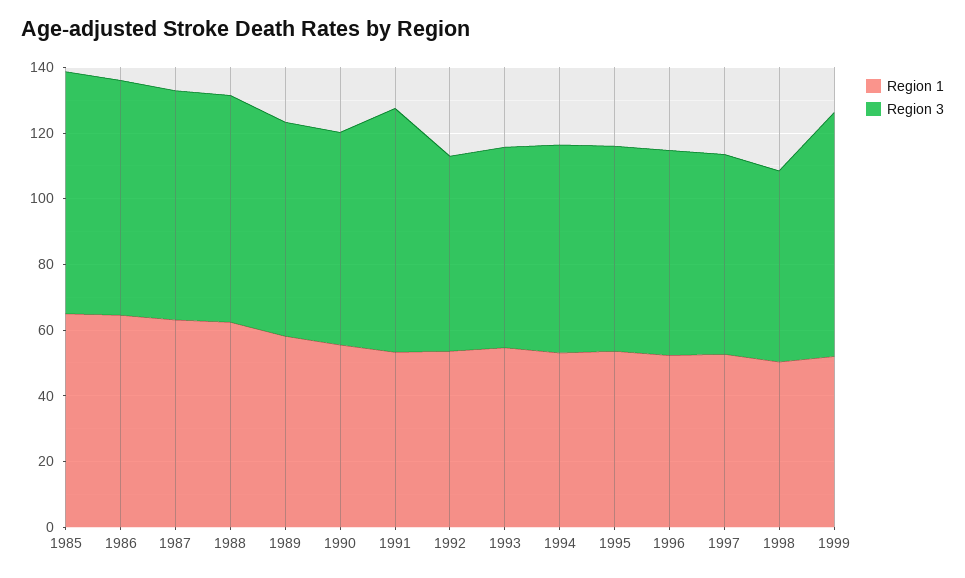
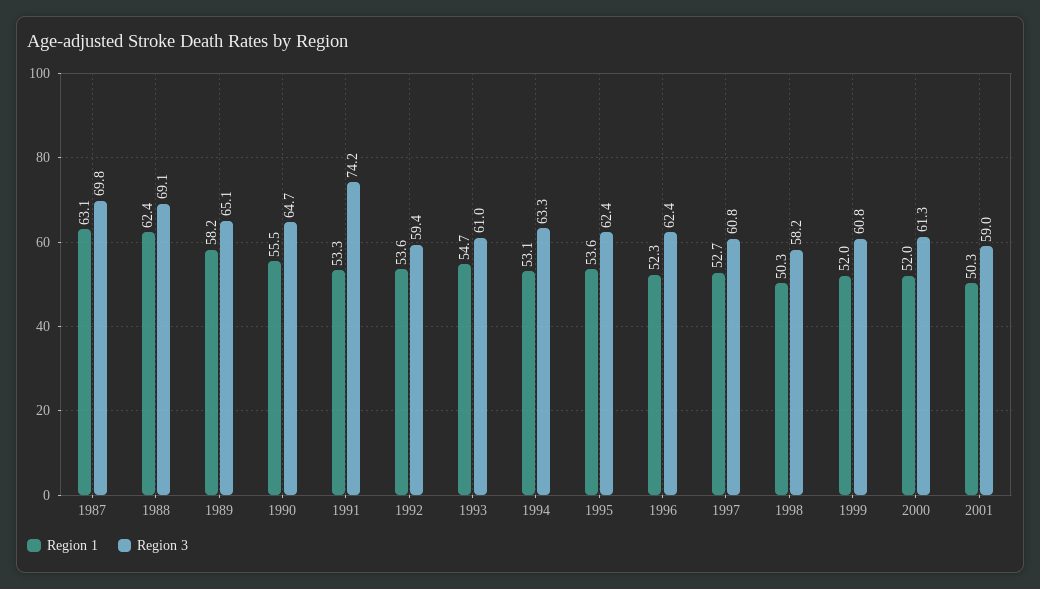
Region 1, 1985: 65 -> none
Region 3, 1985: 75 -> none
Region 1, 1986: 65 -> none
Region 3, 1986: 70 -> none
Region 3, 1999: 75 -> 60.8
Region 1, 2000: none -> 52
Region 3, 2000: none -> 61.3
Region 1, 2001: none -> 50.3
Region 3, 2001: none -> 59

